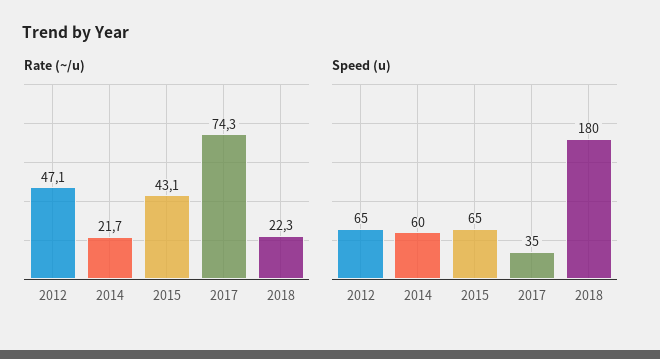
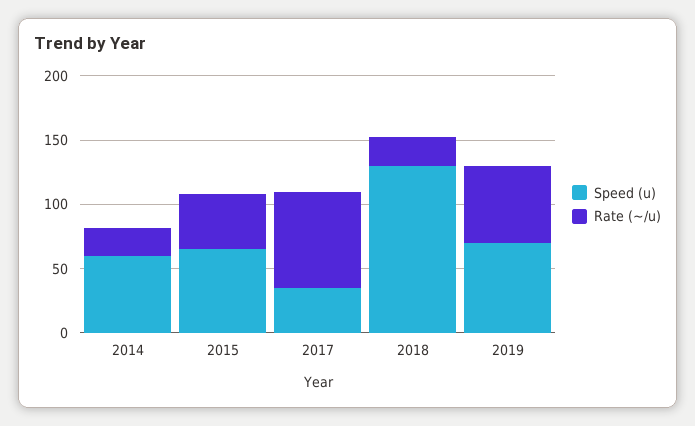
Rate (~/u), 2012: 47.1 -> none
Speed (u), 2012: 65 -> none
Speed (u), 2018: 180 -> 130
Speed (u), 2019: none -> 70
Rate (~/u), 2019: none -> 60

